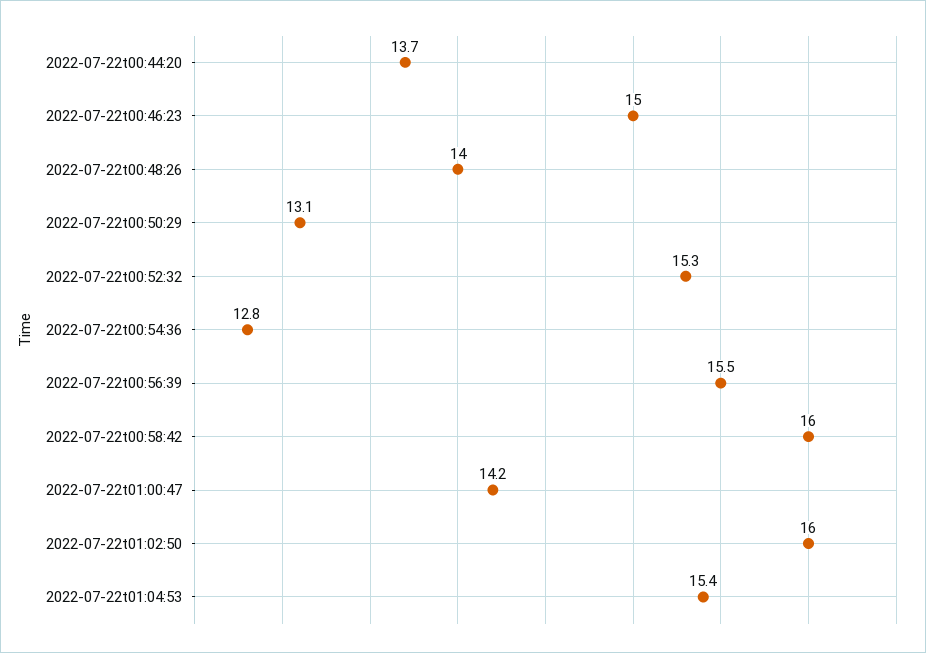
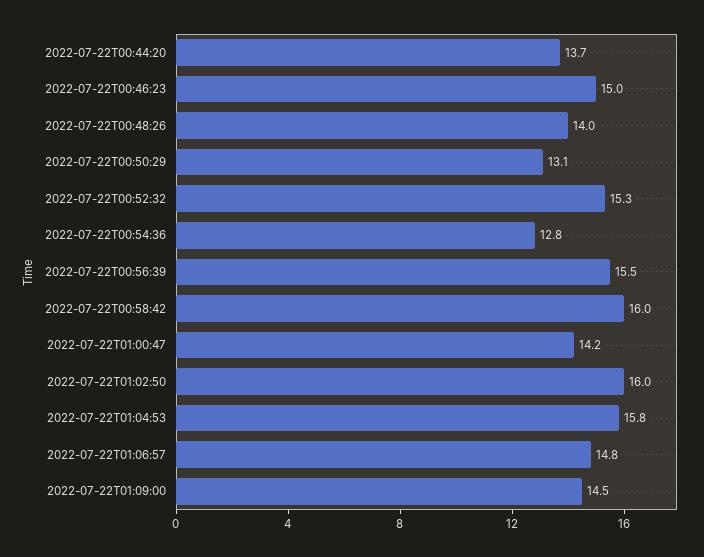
2022-07-22t01:04:53: 15.4 -> 15.8
2022-07-22T01:06:57: none -> 14.8
2022-07-22T01:09:00: none -> 14.5

